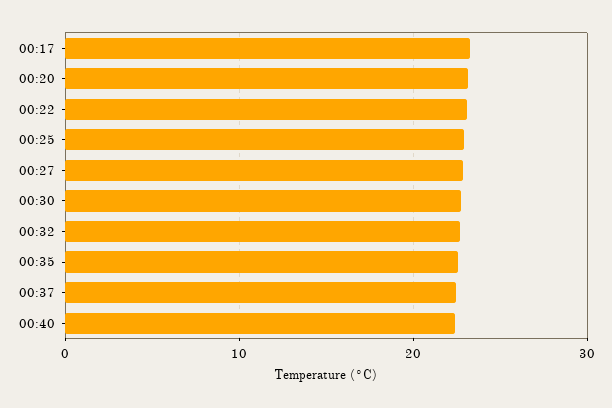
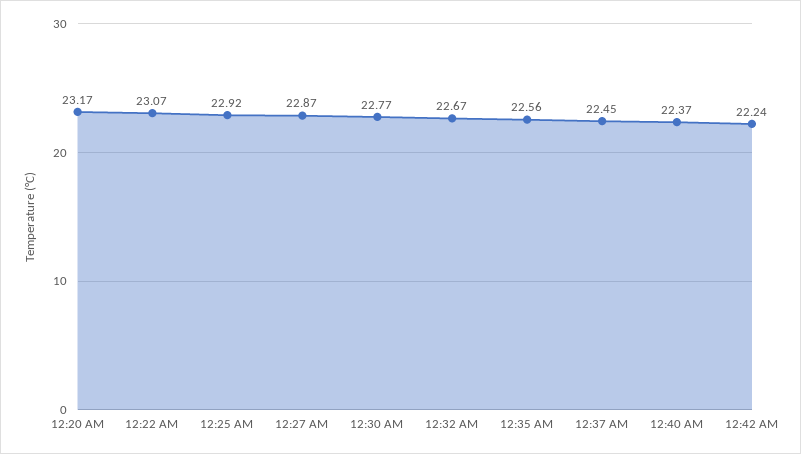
00:17: 23 -> none
12:42 AM: none -> 22.24

